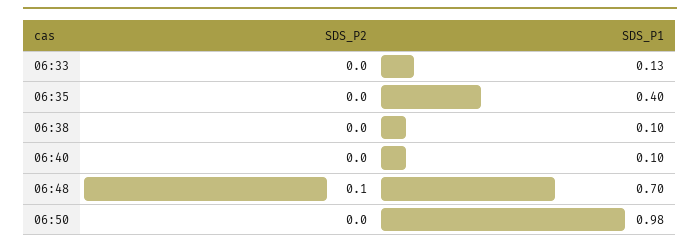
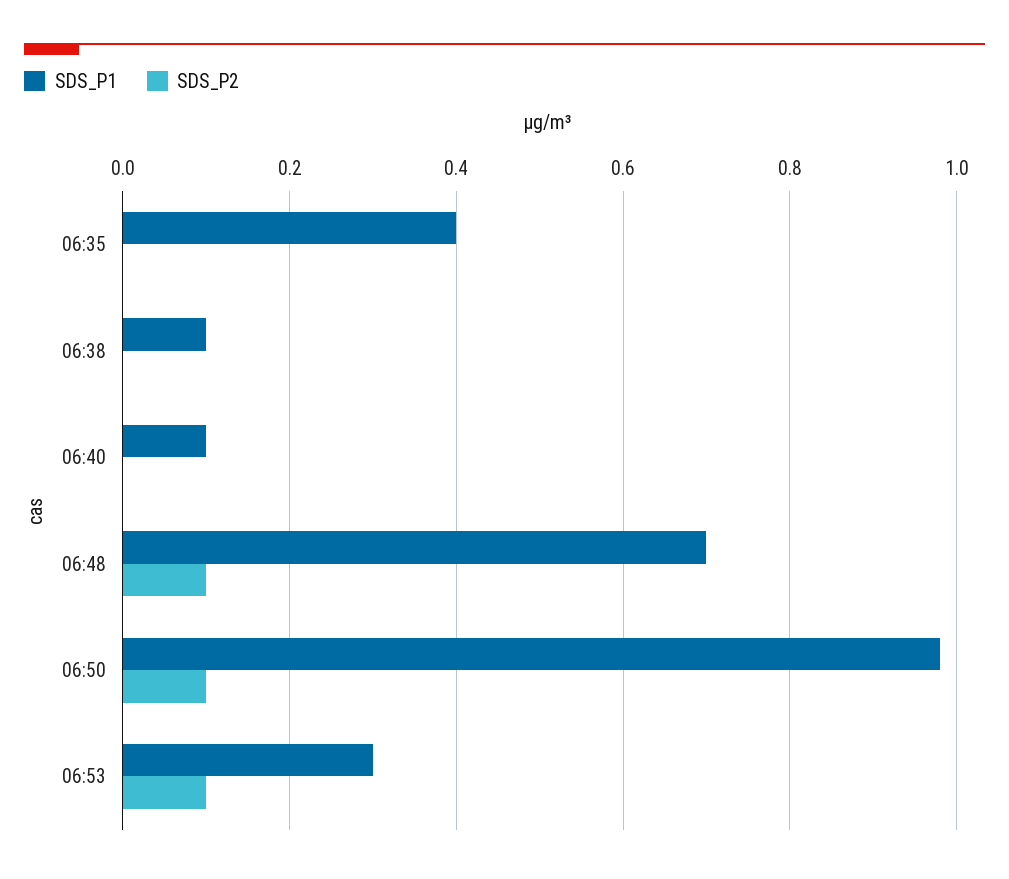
SDS_P2, 06:33: 0 -> none
SDS_P1, 06:33: 0.13 -> none
SDS_P2, 06:50: 0 -> 0.1
SDS_P1, 06:53: none -> 0.3
SDS_P2, 06:53: none -> 0.1

